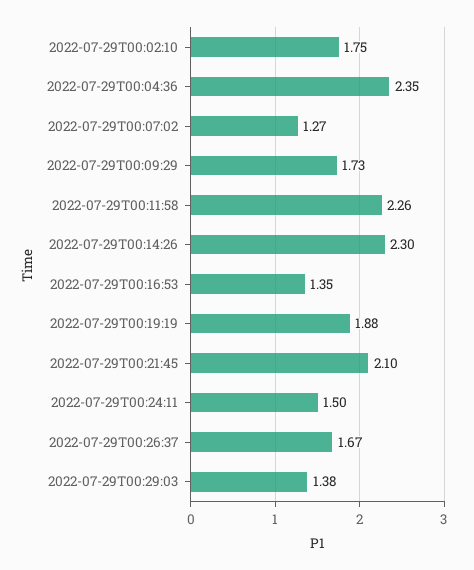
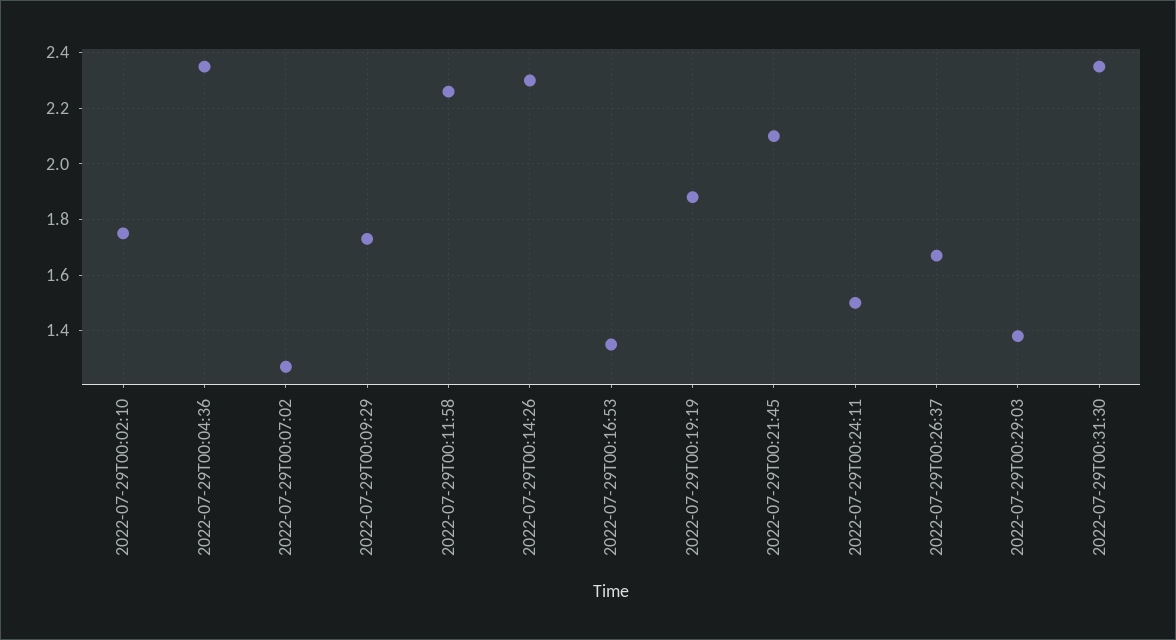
2022-07-29T00:31:30: none -> 2.35

